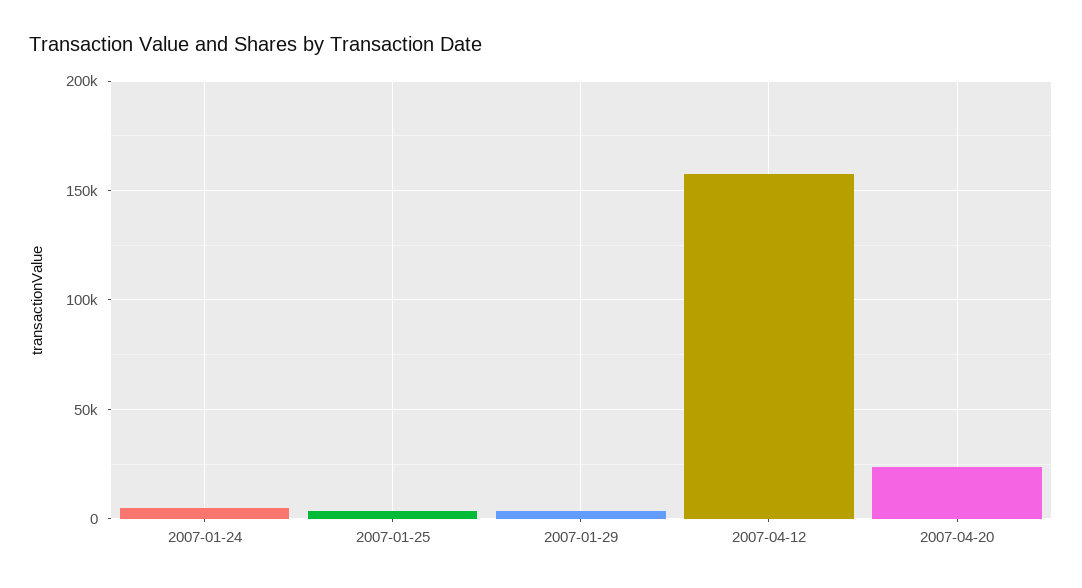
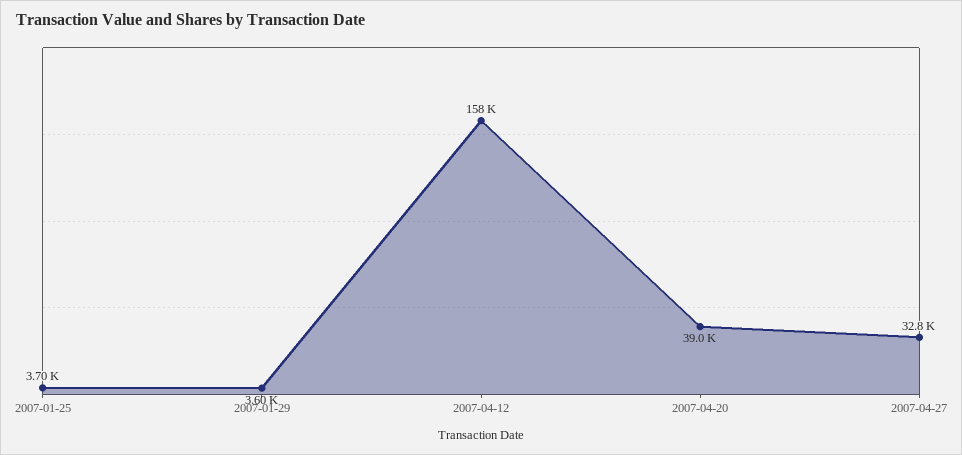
2007-01-24: 5000 -> none
2007-04-20: 25000 -> 39000
2007-04-27: none -> 32800

